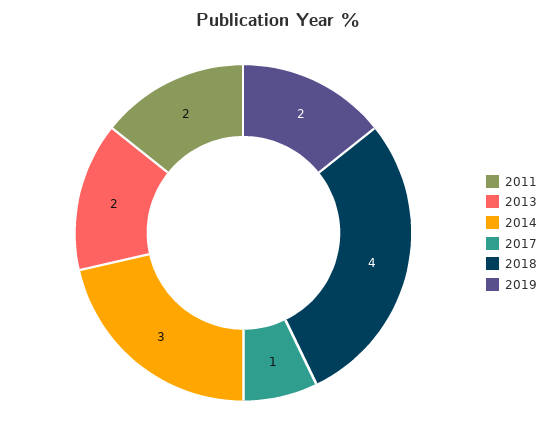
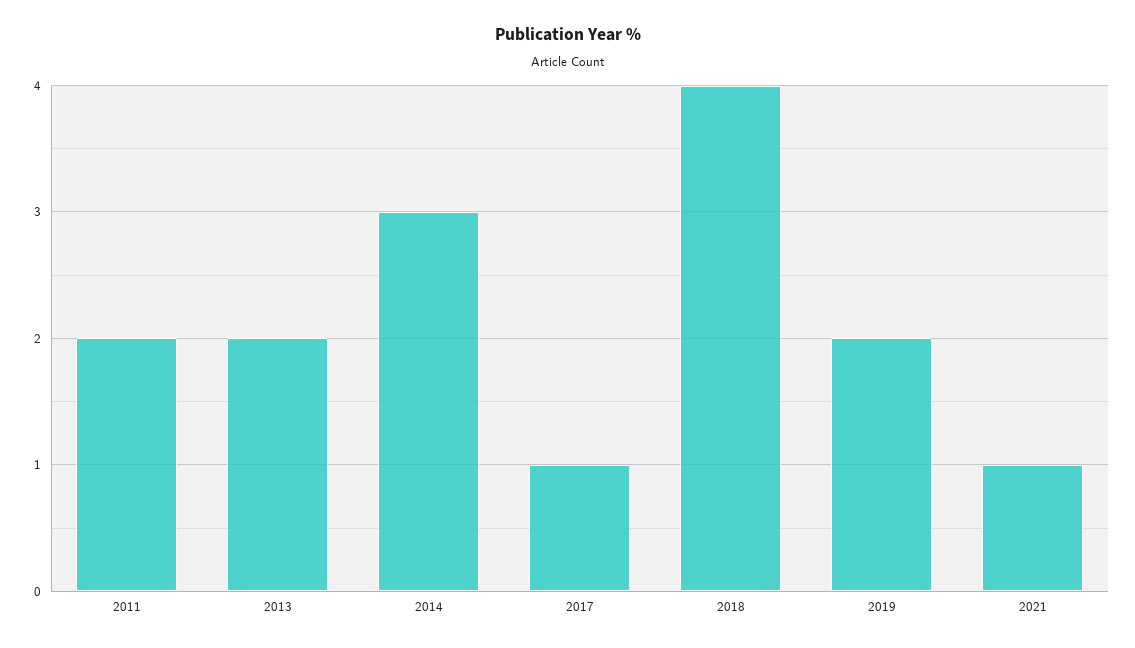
2021: none -> 1

